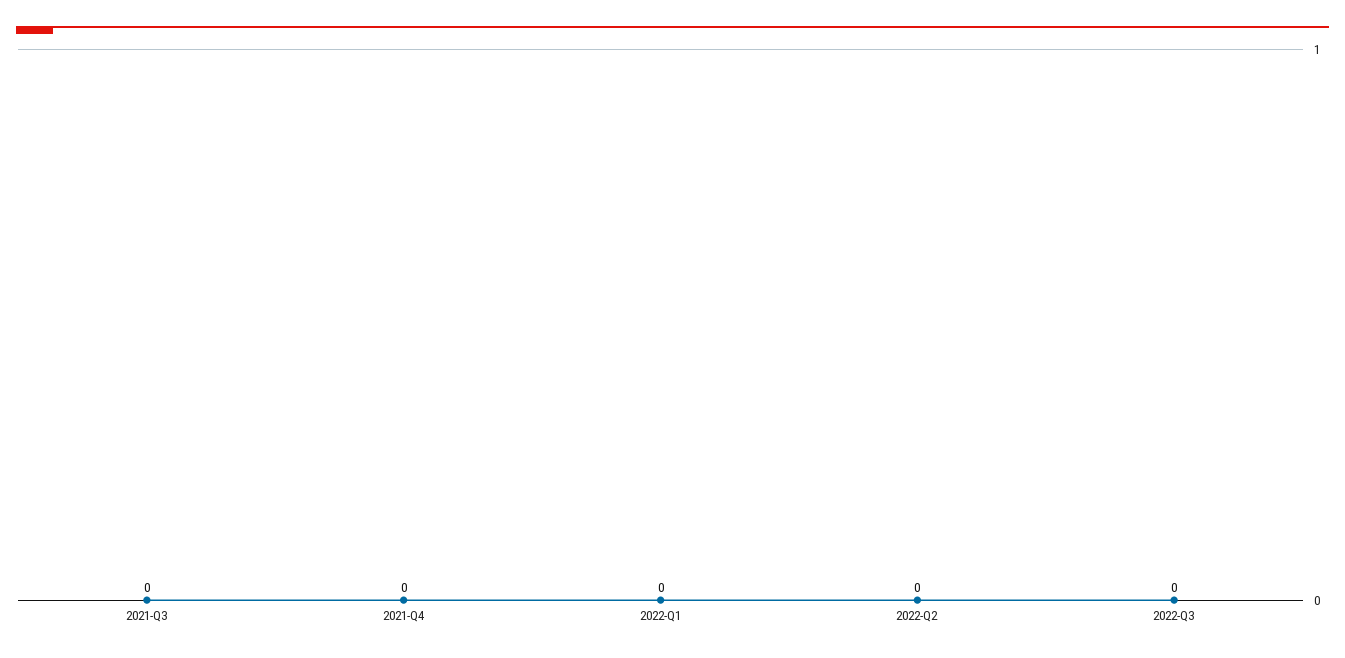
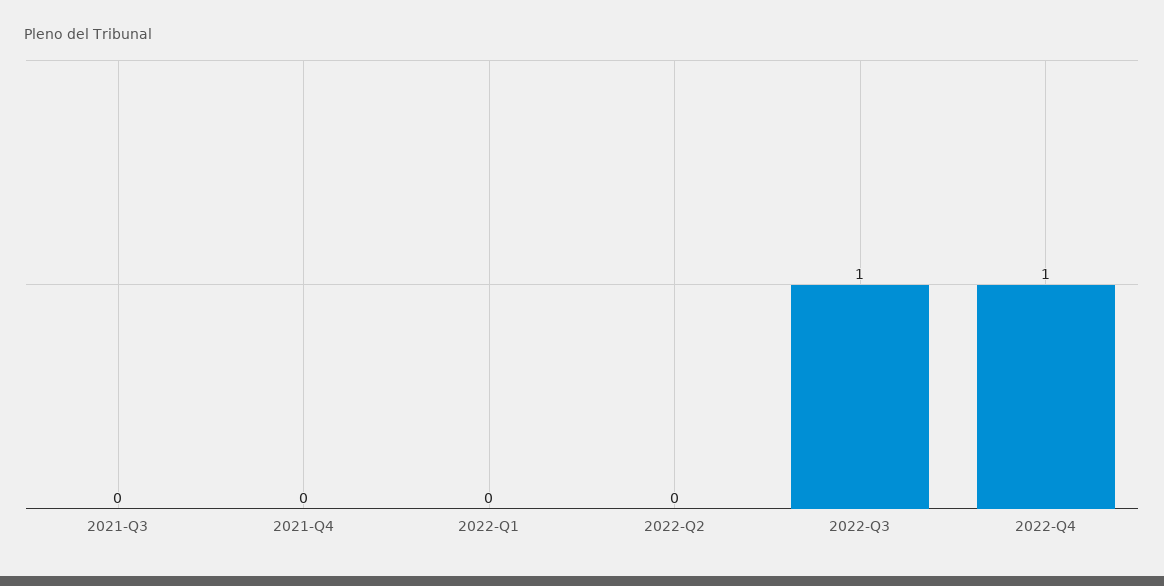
2022-Q3: 0 -> 1
2022-Q4: none -> 1

